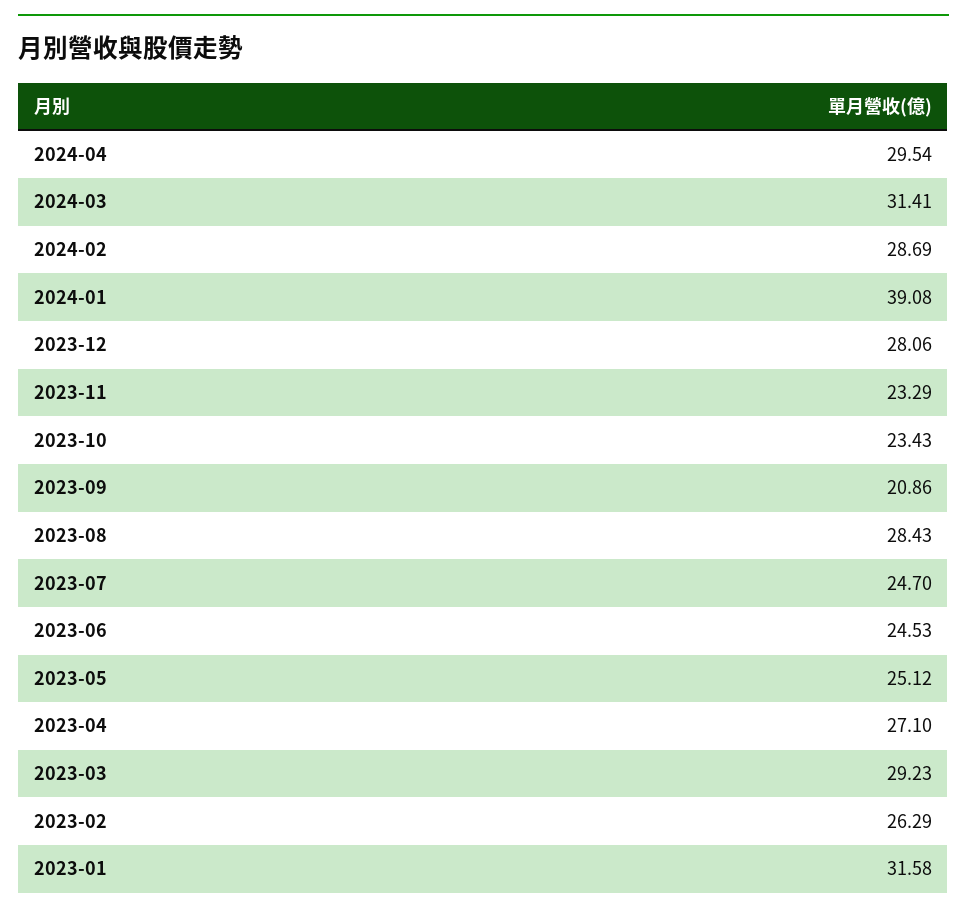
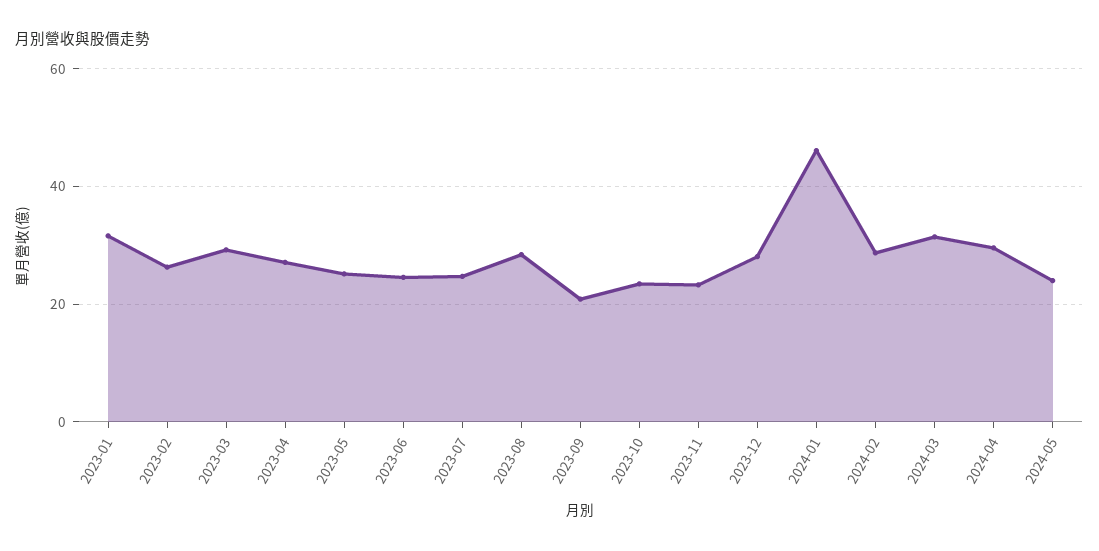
2024-01: 39.08 -> 46
2024-05: none -> 24

